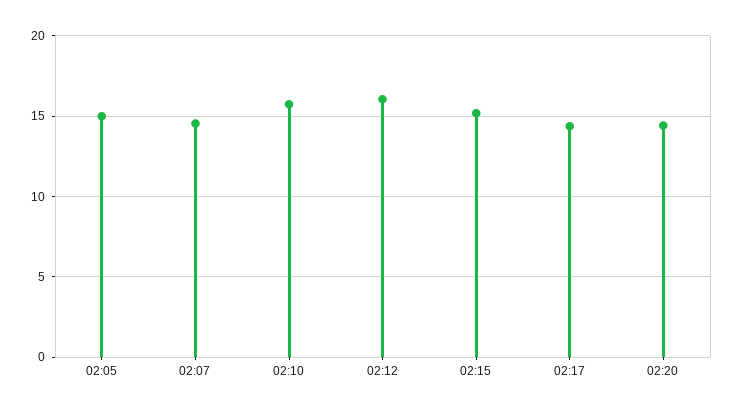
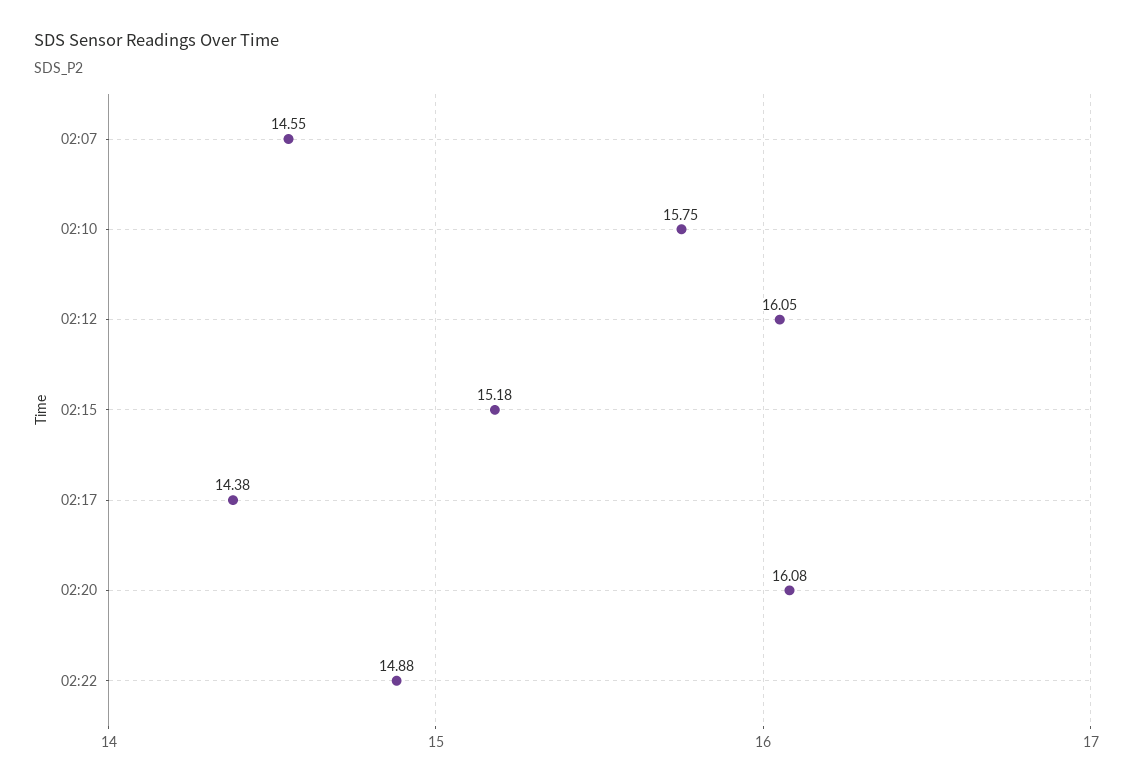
02:05: 15 -> none
02:20: 14.5 -> 16.08
02:22: none -> 14.88

